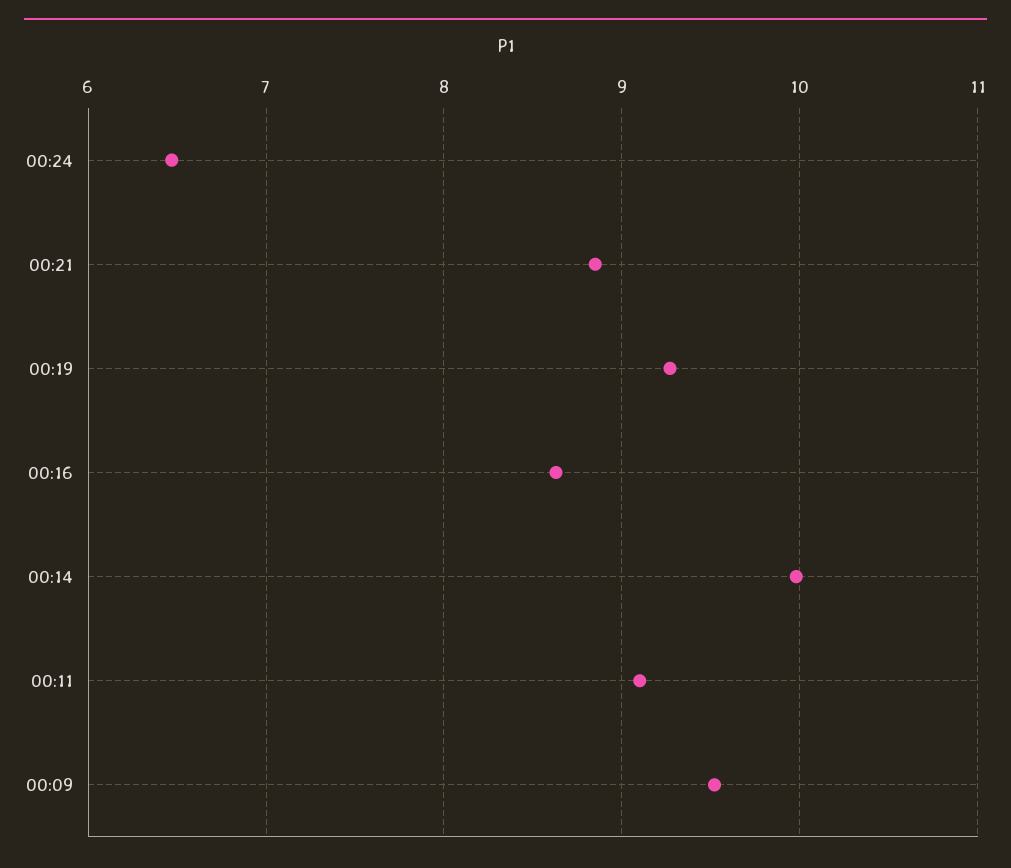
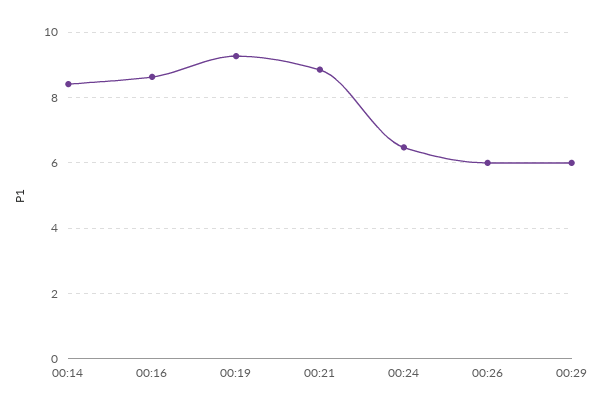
00:14: 10 -> 8.4
00:11: 9.1 -> none
00:09: 9.5 -> none
00:26: none -> 6
00:29: none -> 6

